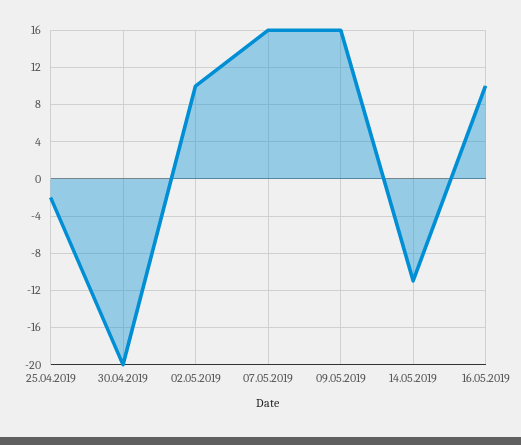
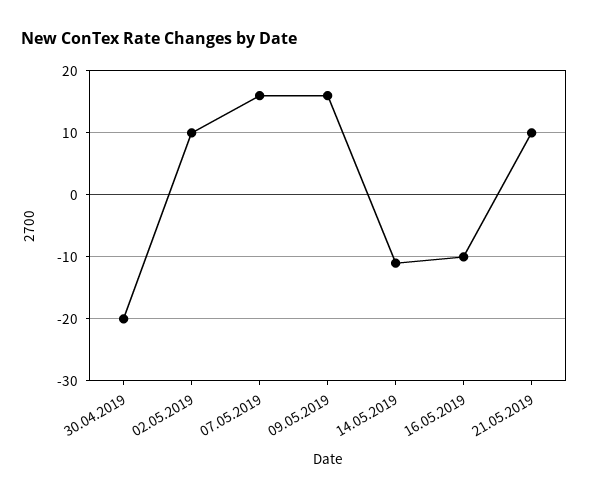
25.04.2019: -2 -> none
16.05.2019: 10 -> -10
21.05.2019: none -> 10

